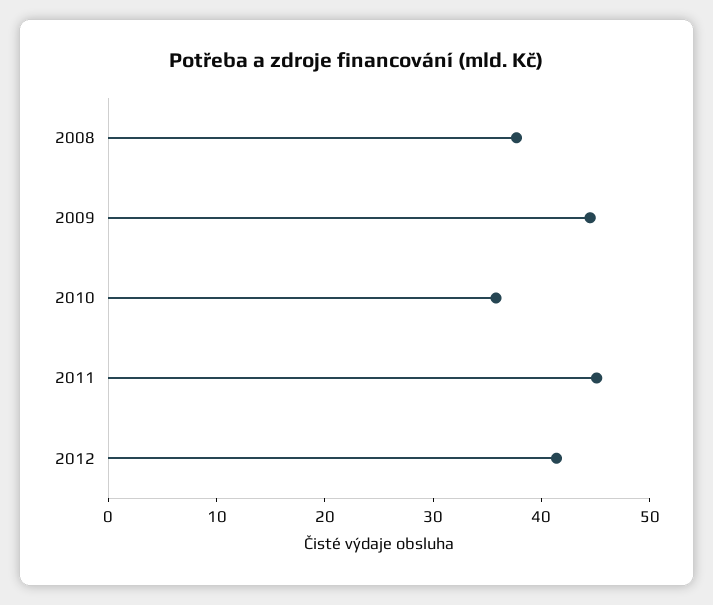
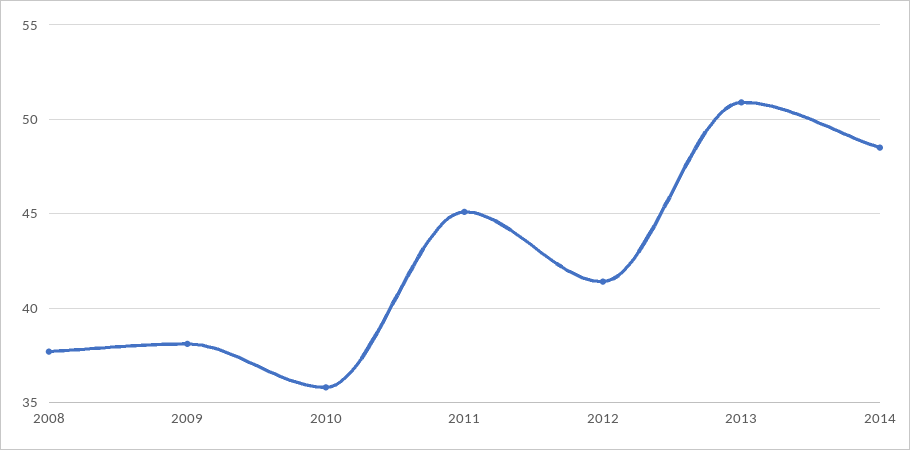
2009: 44 -> 38
2013: none -> 51
2014: none -> 48.5

